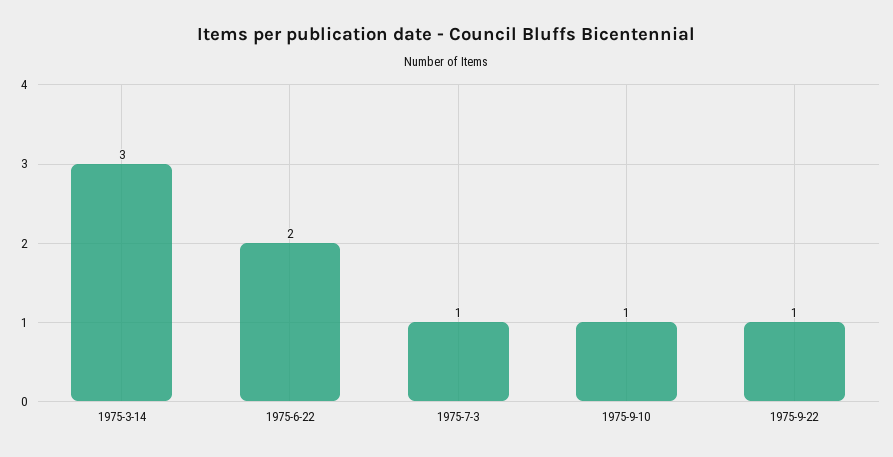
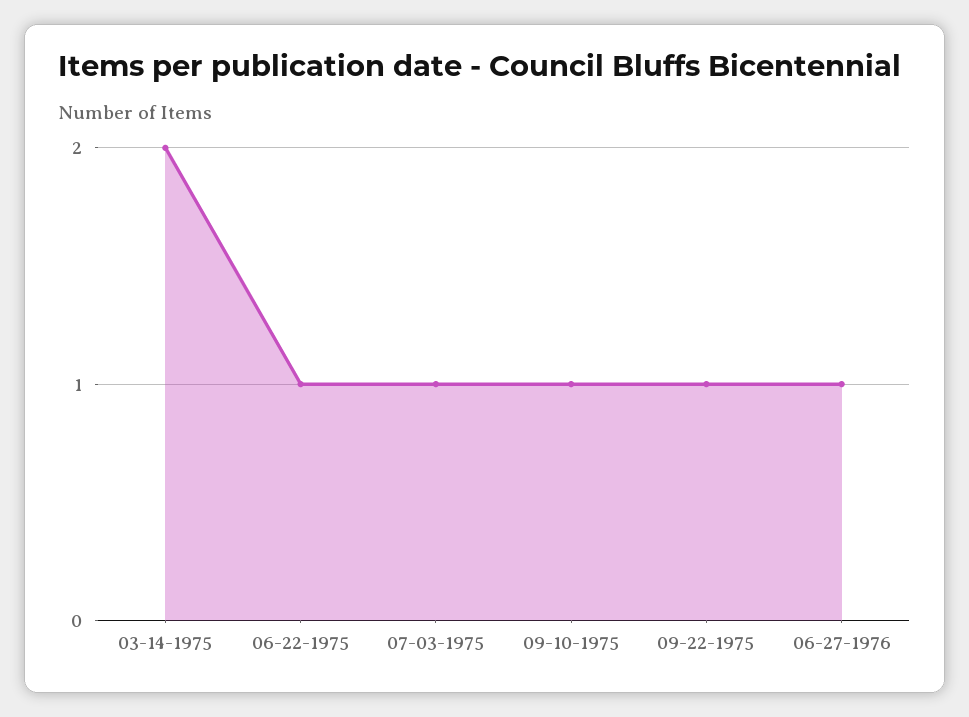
1975-3-14: 3 -> 2
1975-6-22: 2 -> 1
06-27-1976: none -> 1

